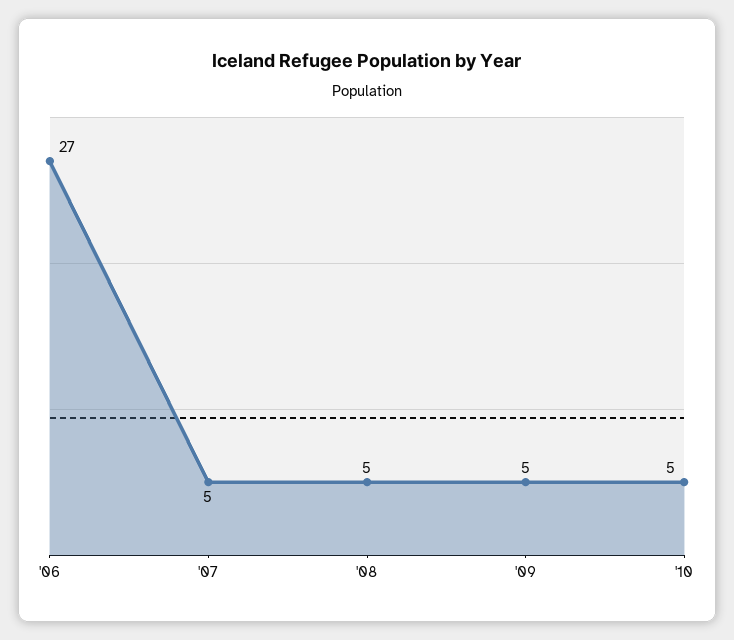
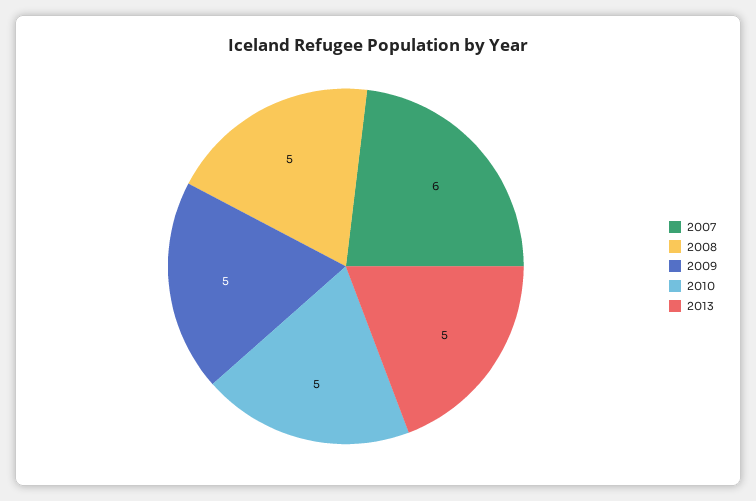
'06: 27 -> none
'07: 5 -> 6
2013: none -> 5

